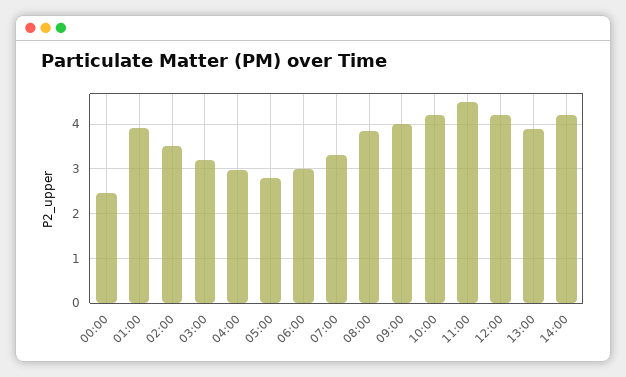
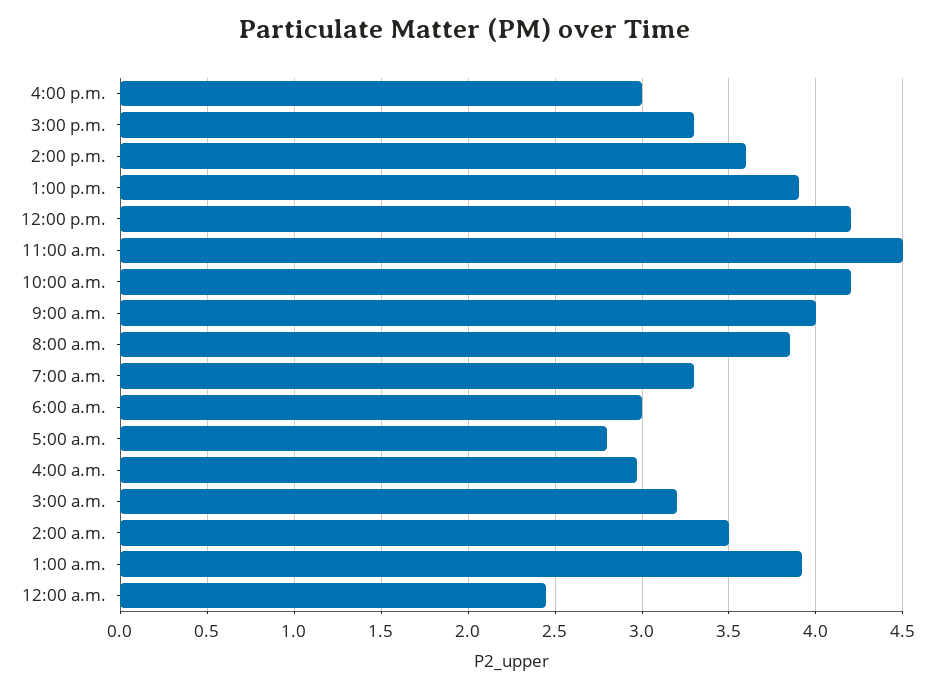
14:00: 4.2 -> 3.6
4:00 p.m.: none -> 3
3:00 p.m.: none -> 3.3

